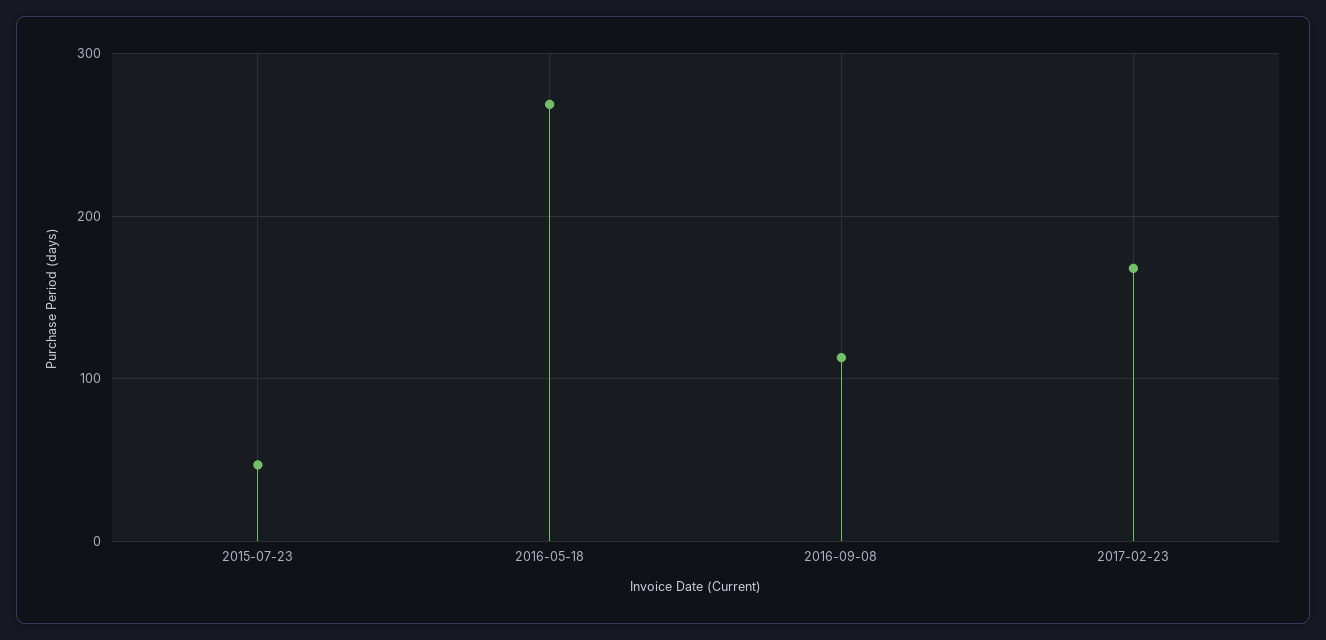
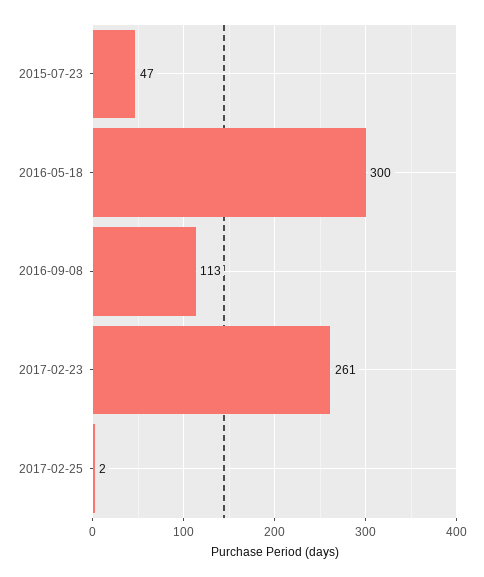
2016-05-18: 270 -> 300
2017-02-23: 170 -> 261
2017-02-25: none -> 2

